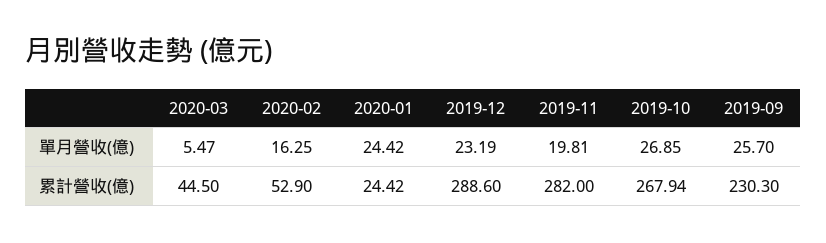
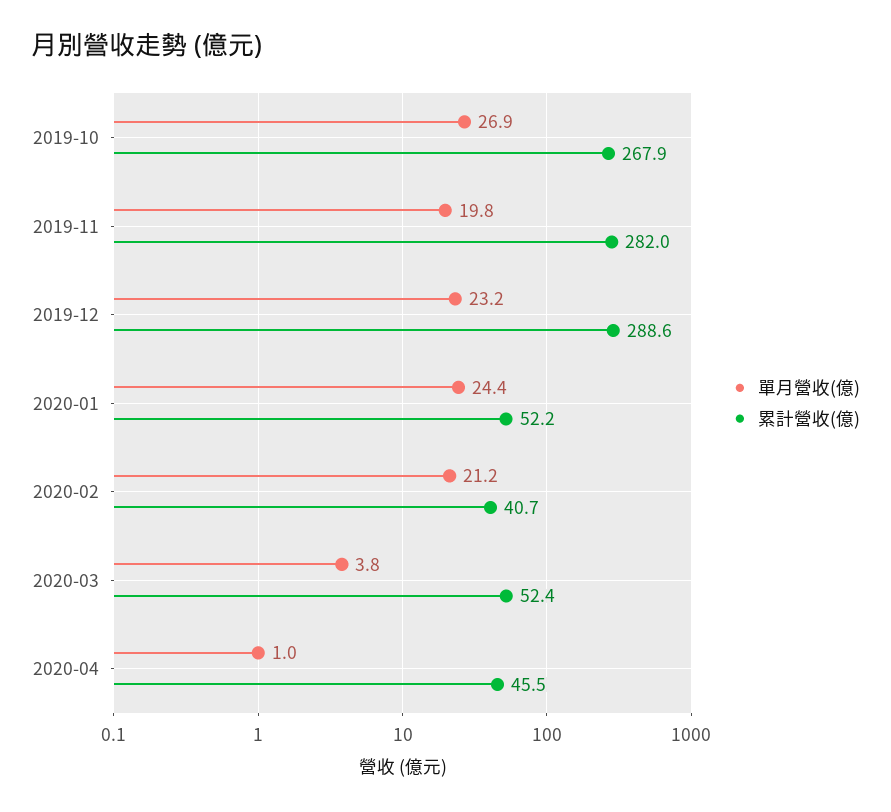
單月營收(億), 2020-03: 5.47 -> 3.8
單月營收(億), 2020-02: 16.25 -> 21.2
單月營收(億), 2019-09: 25.7 -> none
累計營收(億), 2020-03: 44.5 -> 52.4
累計營收(億), 2020-02: 52.9 -> 40.7
累計營收(億), 2020-01: 24.42 -> 52.2
累計營收(億), 2019-09: 230.3 -> none
單月營收(億), 2020-04: none -> 1
累計營收(億), 2020-04: none -> 45.5

